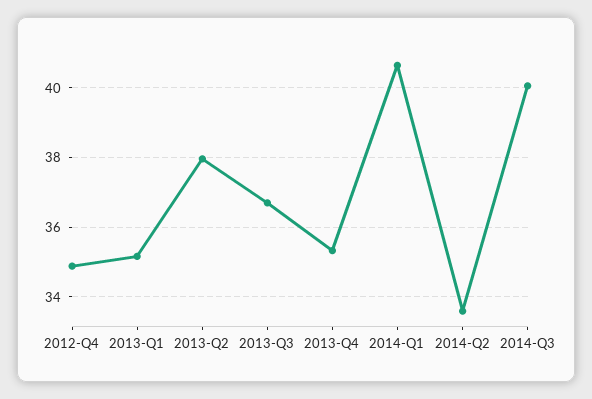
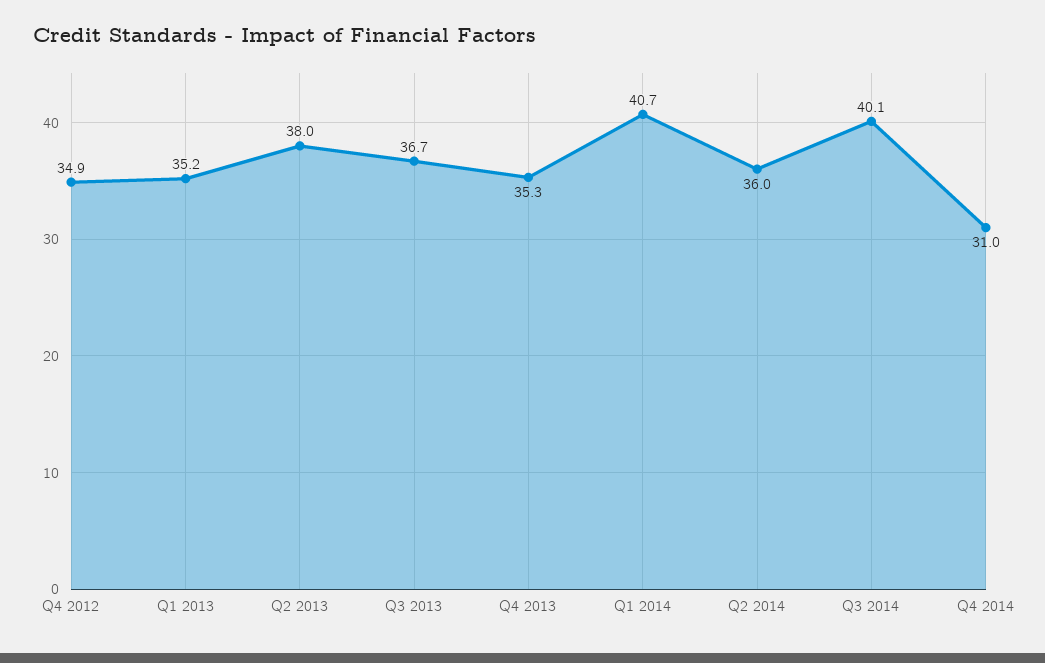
2014-Q2: 33.6 -> 36
Q4 2014: none -> 31

